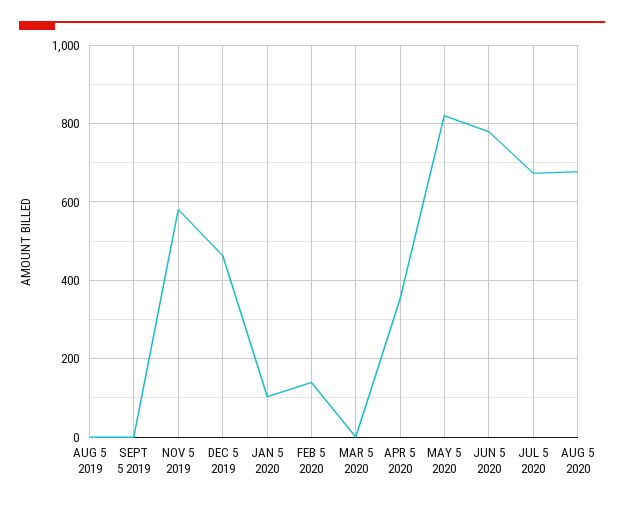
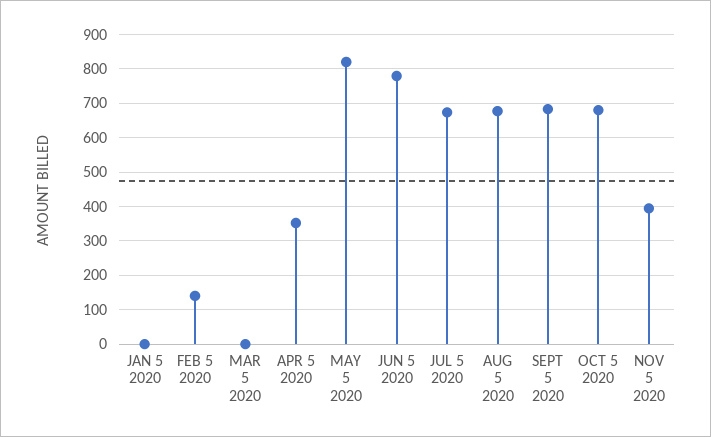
AUG 5 2019: 0 -> none
SEPT 5 2019: 0 -> none
NOV 5 2019: 580 -> none
DEC 5 2019: 460 -> none
JAN 5 2020: 100 -> 0
SEPT 5 2020: none -> 680
OCT 5 2020: none -> 680
NOV 5 2020: none -> 400

